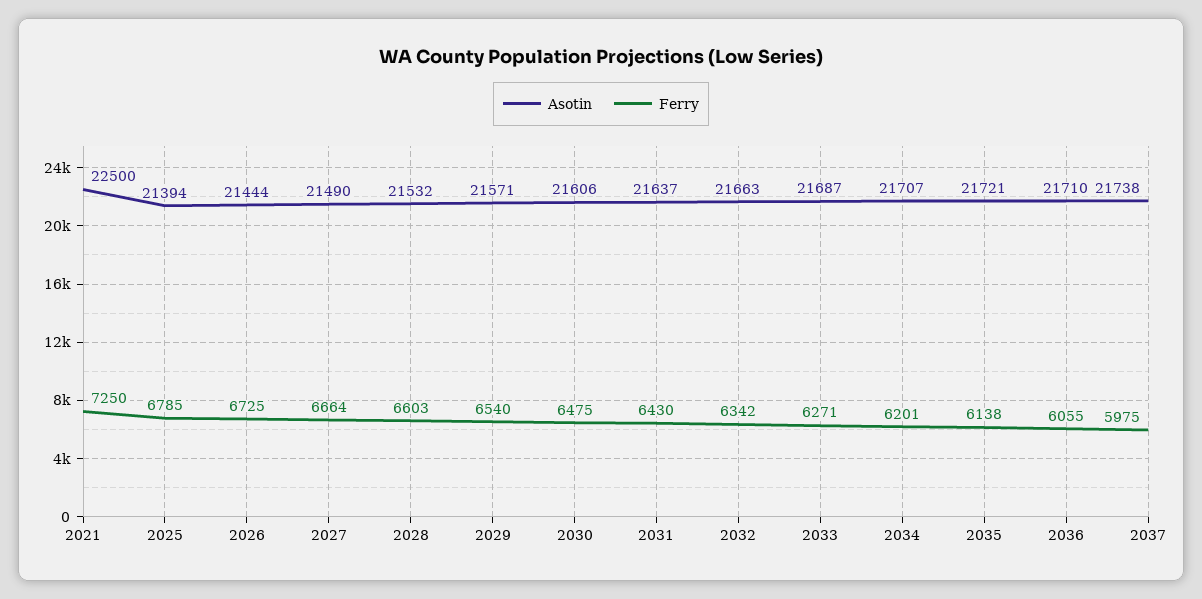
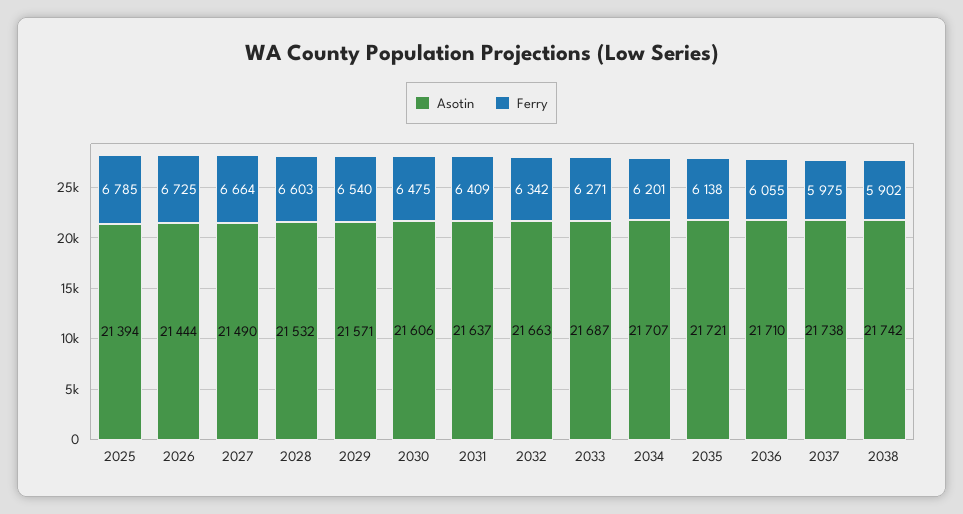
Asotin, 2021: 22500 -> none
Ferry, 2021: 7250 -> none
Ferry, 2031: 6430 -> 6409
Asotin, 2038: none -> 21742
Ferry, 2038: none -> 5902

